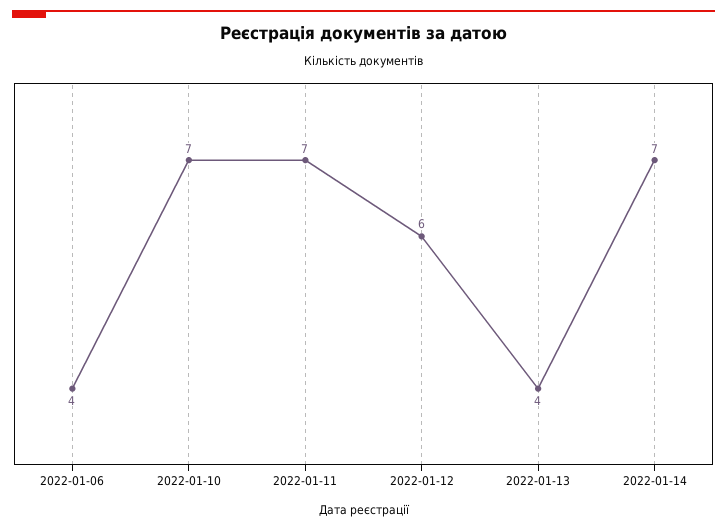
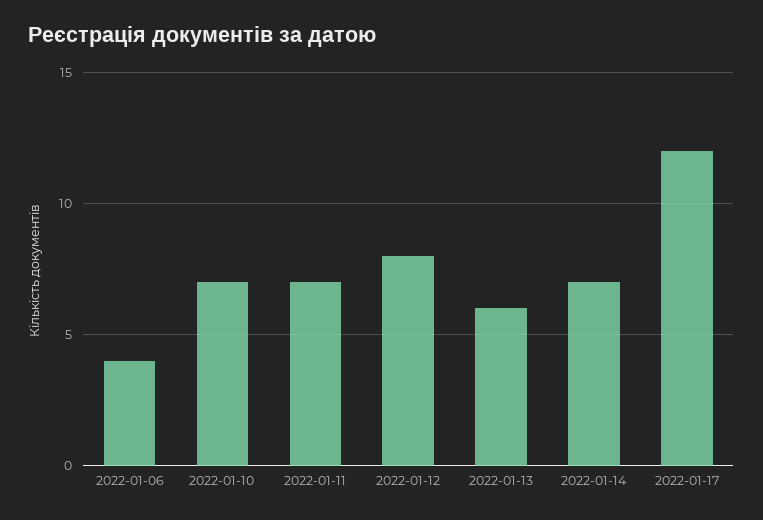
2022-01-12: 6 -> 8
2022-01-13: 4 -> 6
2022-01-17: none -> 12

